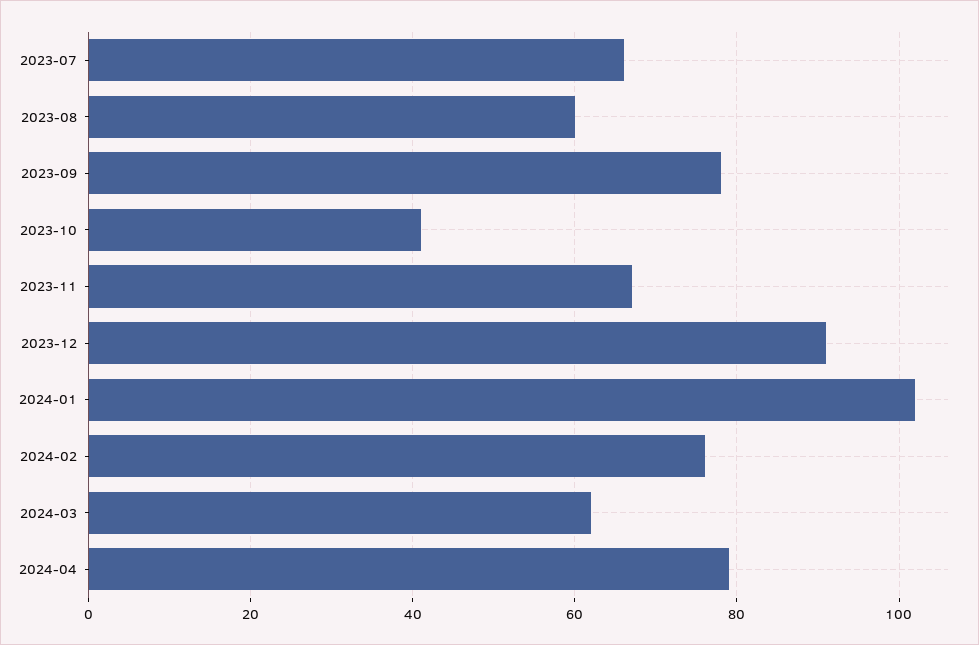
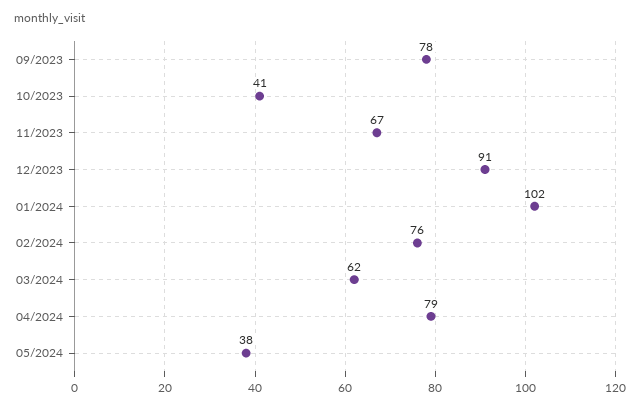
2023-07: 65 -> none
2023-08: 60 -> none
05/2024: none -> 38

